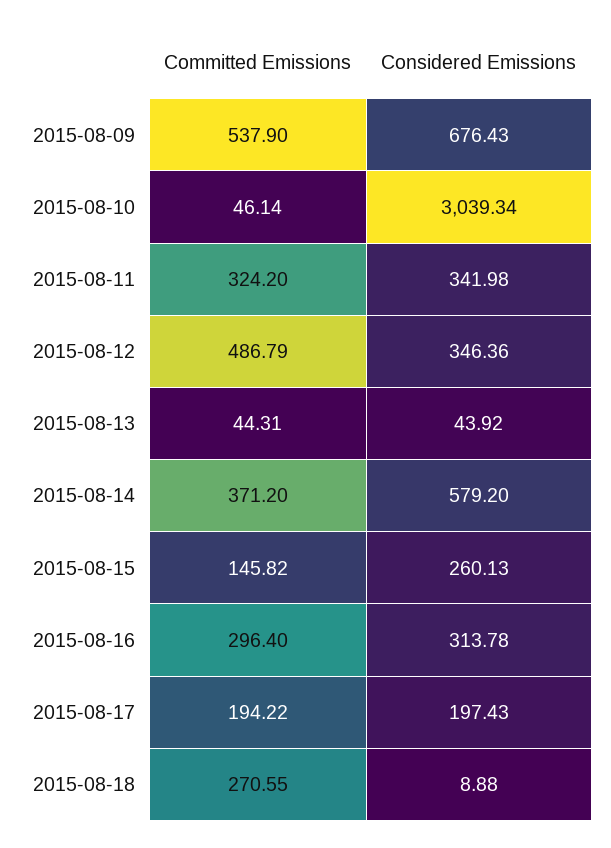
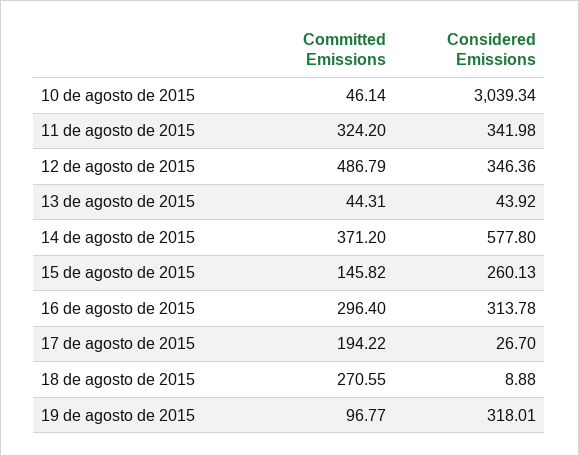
Committed Emissions, 2015-08-09: 537.9 -> none
Considered Emissions, 2015-08-09: 676.43 -> none
Considered Emissions, 2015-08-14: 579.2 -> 577.8
Considered Emissions, 2015-08-17: 197.43 -> 26.7
Committed Emissions, 19 de agosto de 2015: none -> 96.77
Considered Emissions, 19 de agosto de 2015: none -> 318.01

